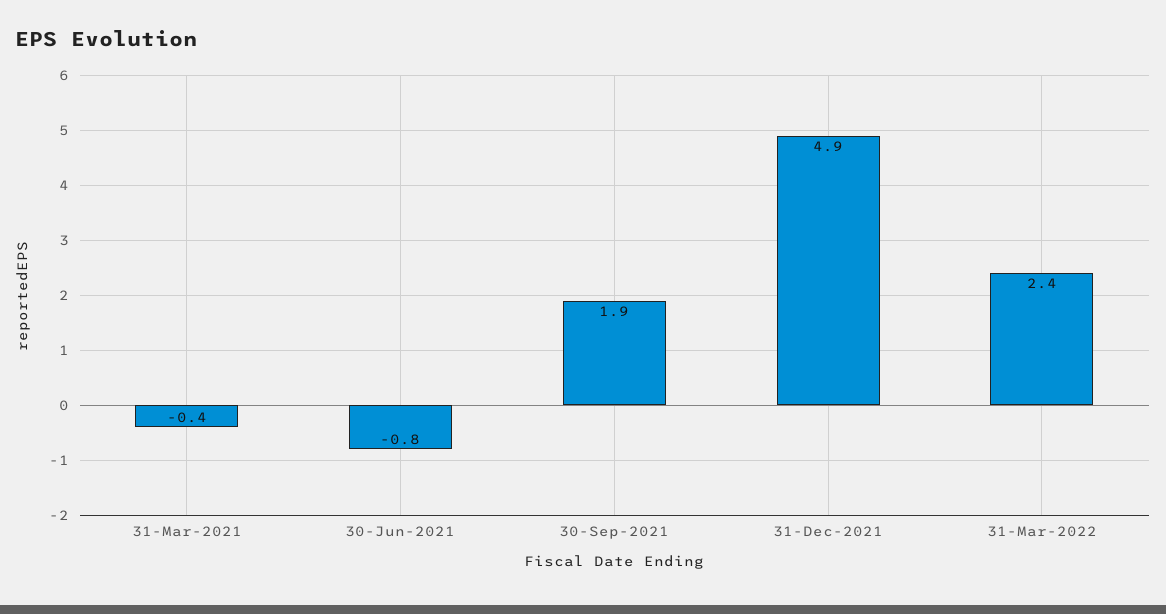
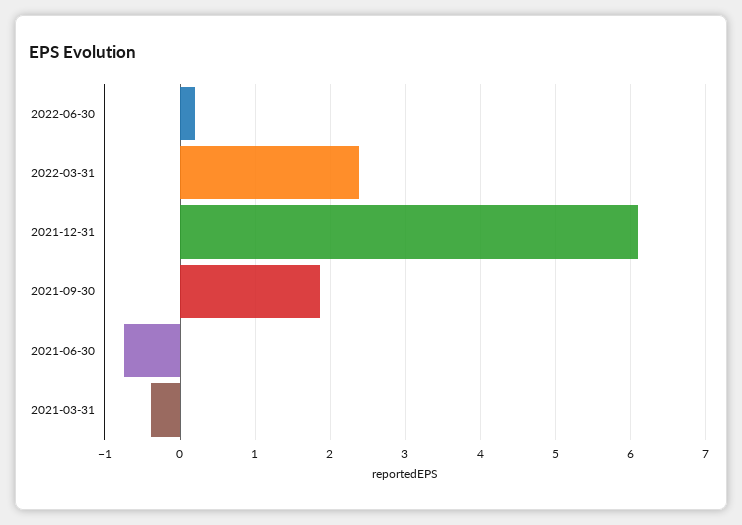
31-Dec-2021: 4.9 -> 6.1
2022-06-30: none -> 0.2

